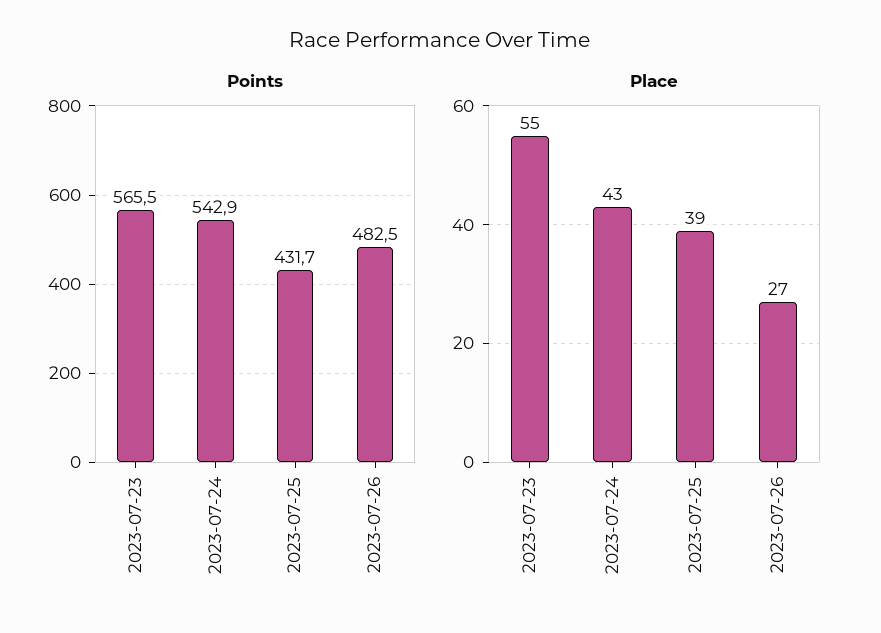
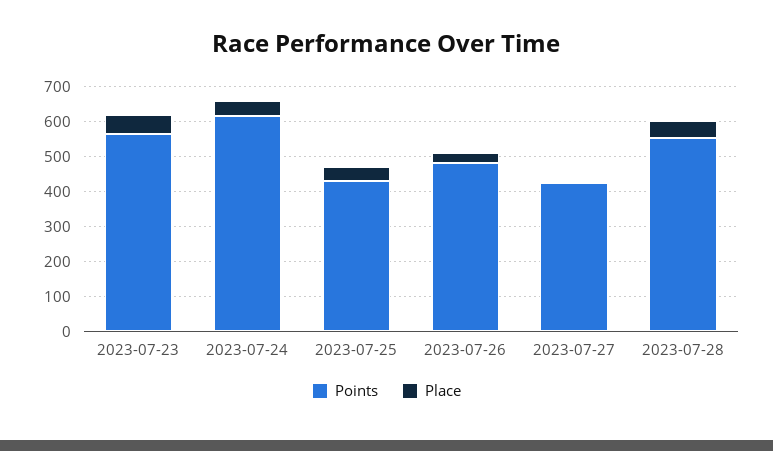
Points, 2023-07-24: 542.9 -> 625
Points, 2023-07-27: none -> 425
Place, 2023-07-27: none -> 0
Points, 2023-07-28: none -> 550
Place, 2023-07-28: none -> 50

